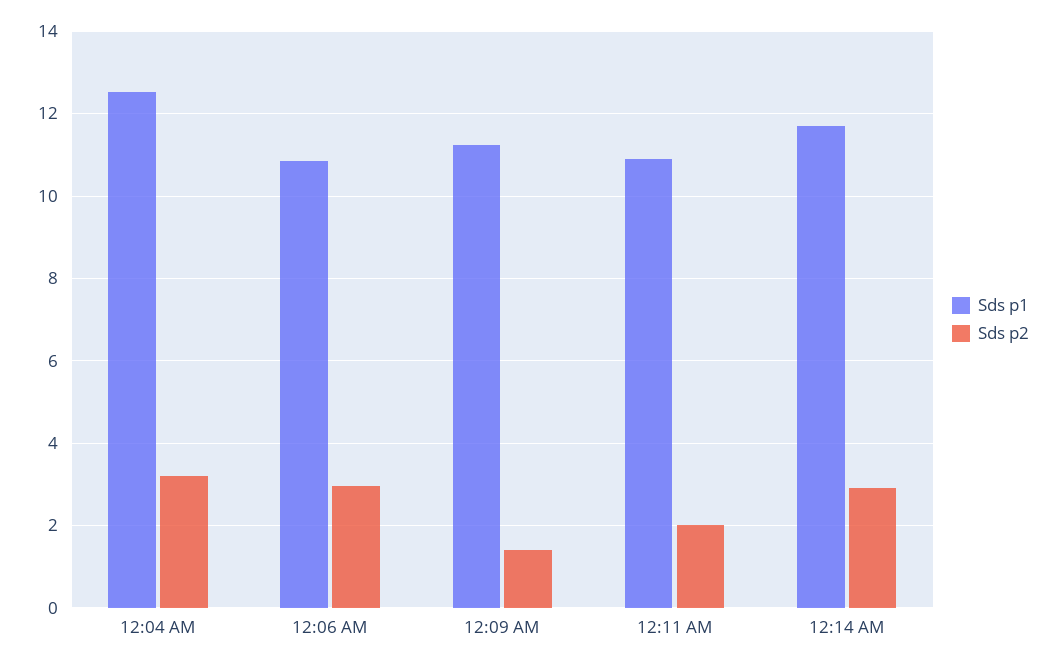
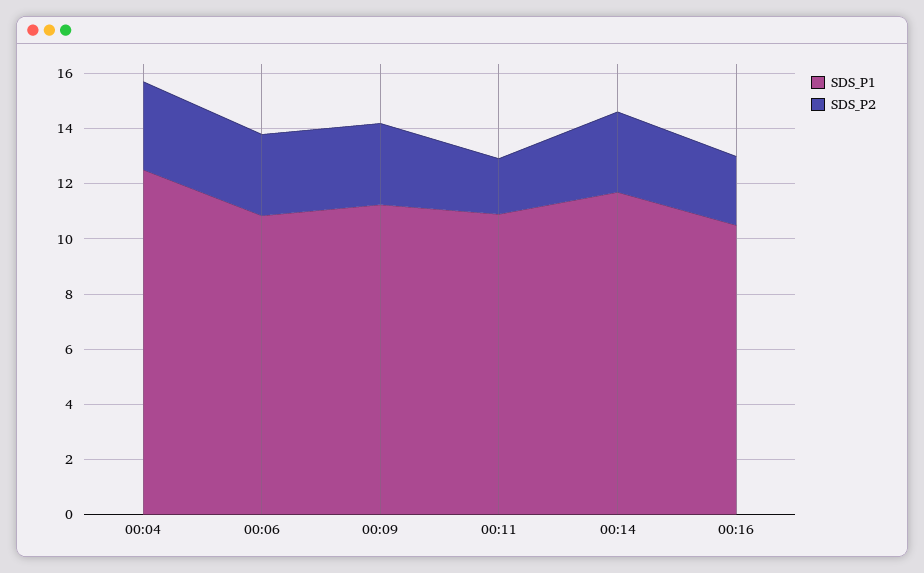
Sds p2, 12:09 AM: 1.4 -> 3
Sds p1, 00:16: none -> 10.5
Sds p2, 00:16: none -> 2.5

